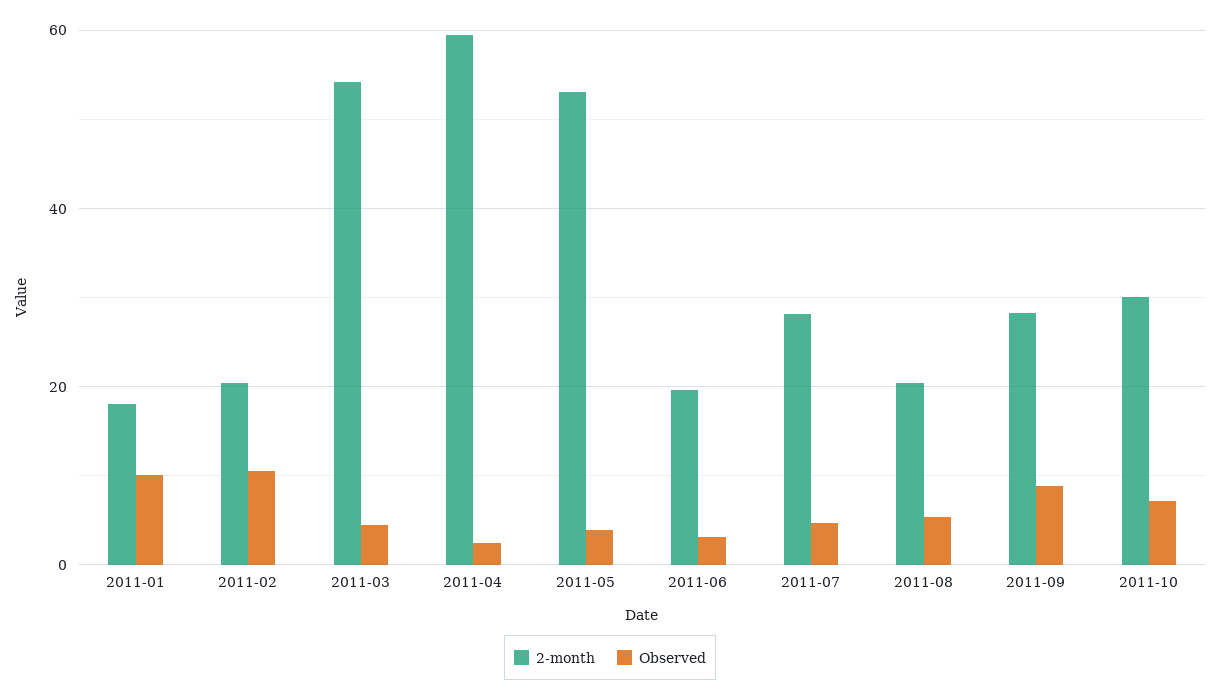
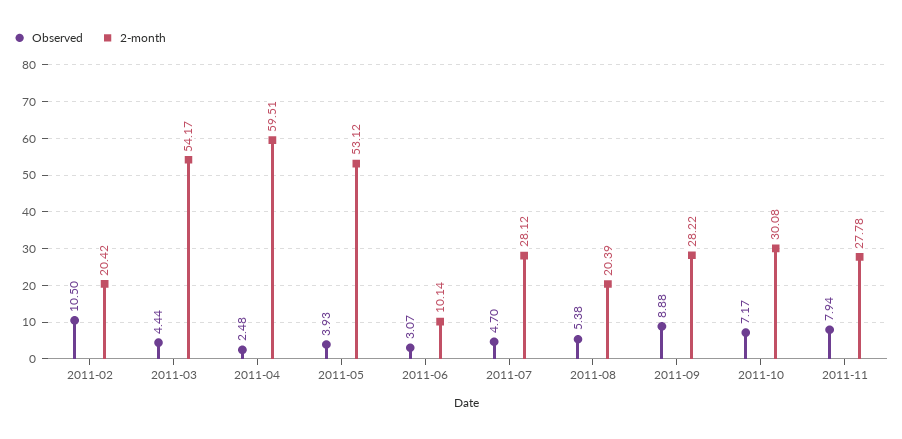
2-month, 2011-01: 18 -> none
Observed, 2011-01: 10 -> none
2-month, 2011-06: 20 -> 10.14
Observed, 2011-11: none -> 7.94
2-month, 2011-11: none -> 27.78

